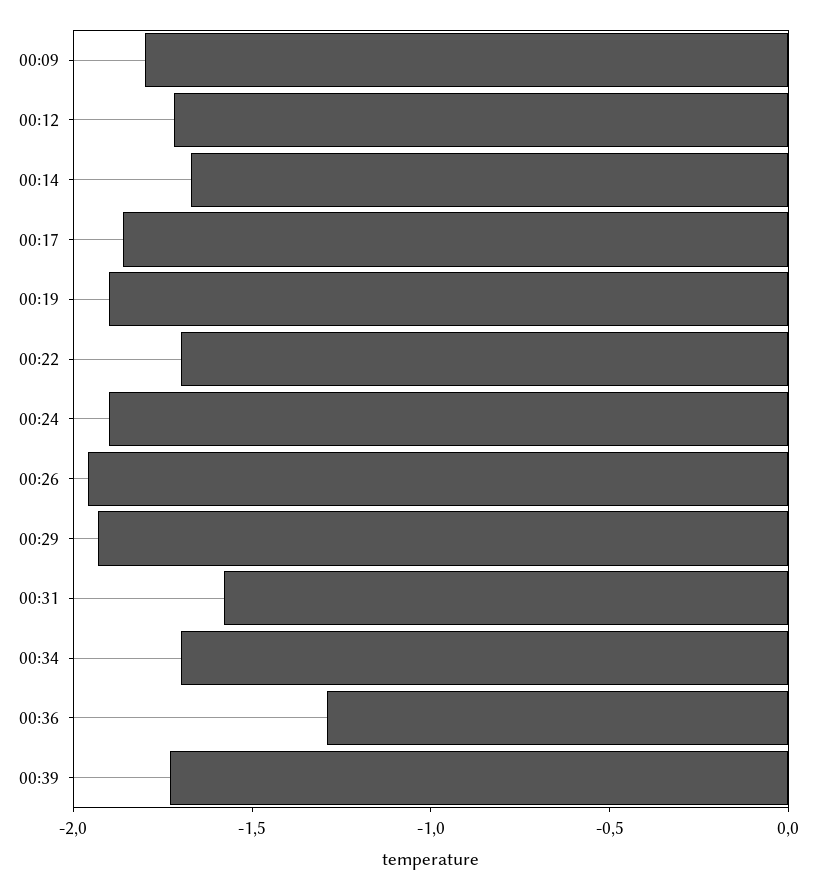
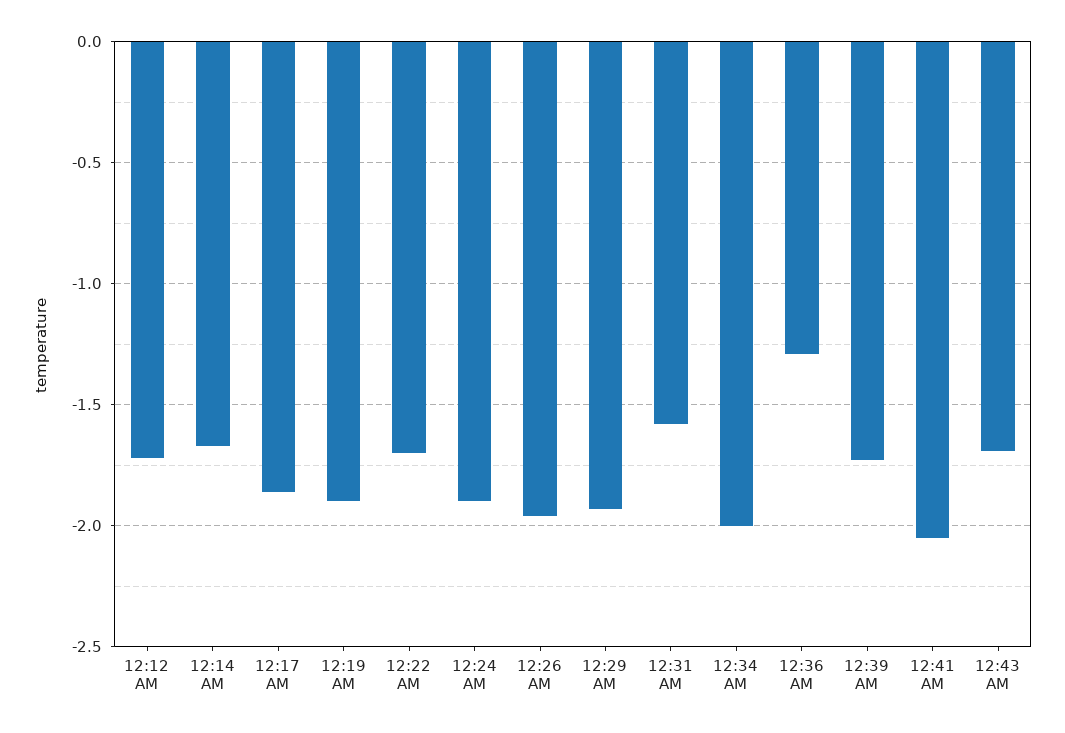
00:09: -1.8 -> none
00:34: -1.7 -> -2
12:41 AM: none -> -2.05
12:43 AM: none -> -1.7

